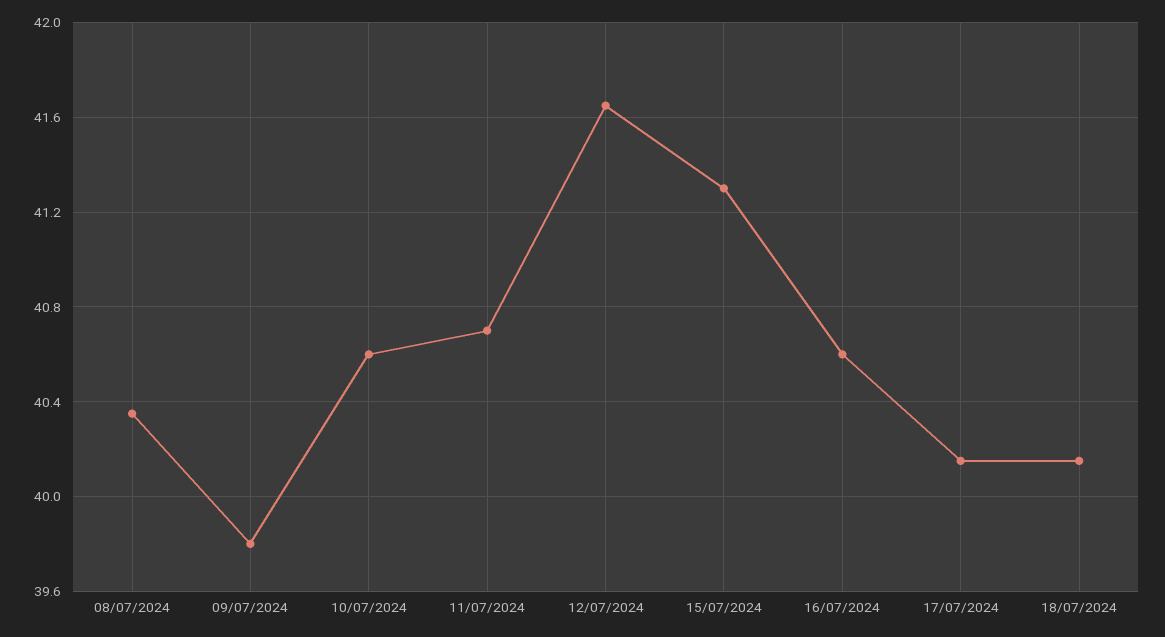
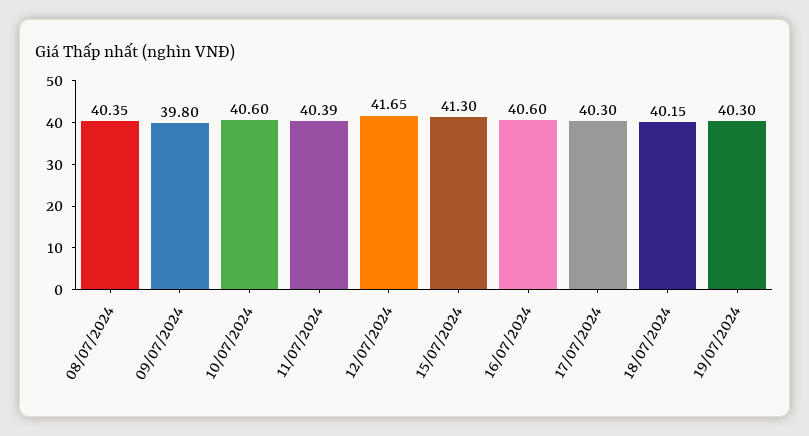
11/07/2024: 40.7 -> 40.39
17/07/2024: 40.15 -> 40.3
19/07/2024: none -> 40.3

